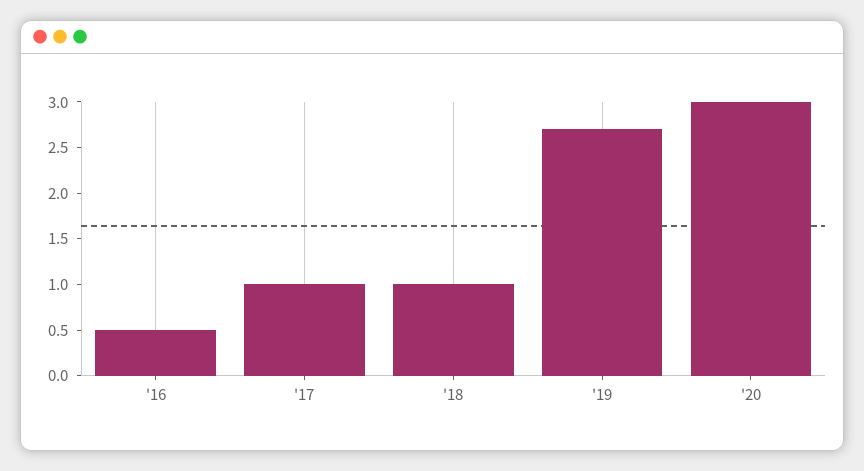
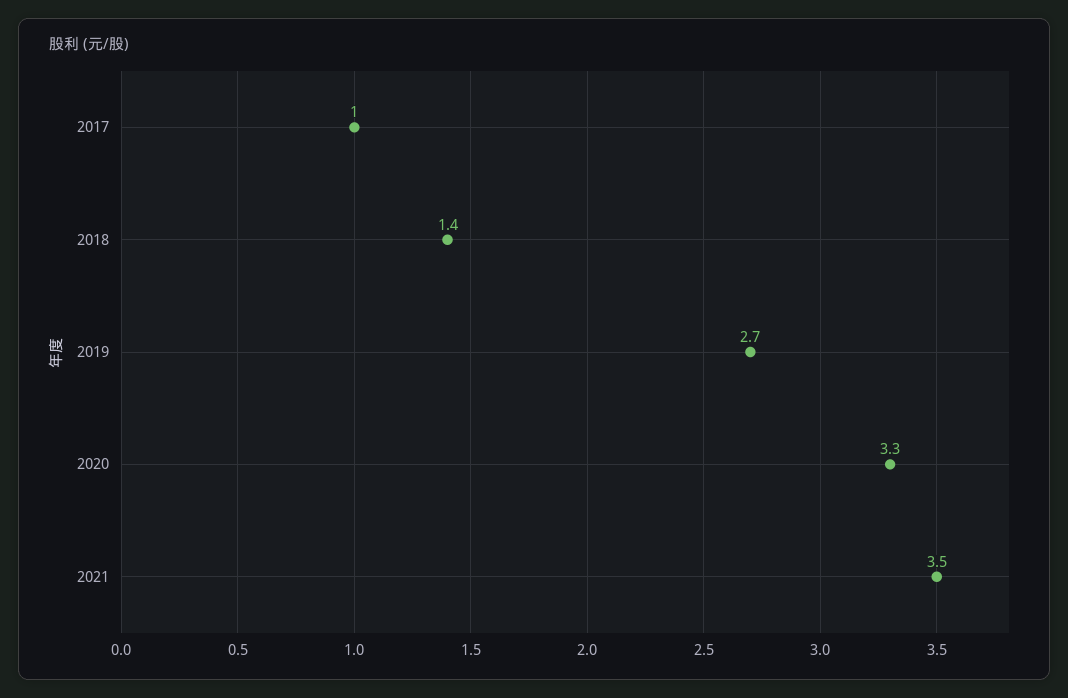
'16: 0.5 -> none
'18: 1 -> 1.4
'20: 3 -> 3.3
2021: none -> 3.5

